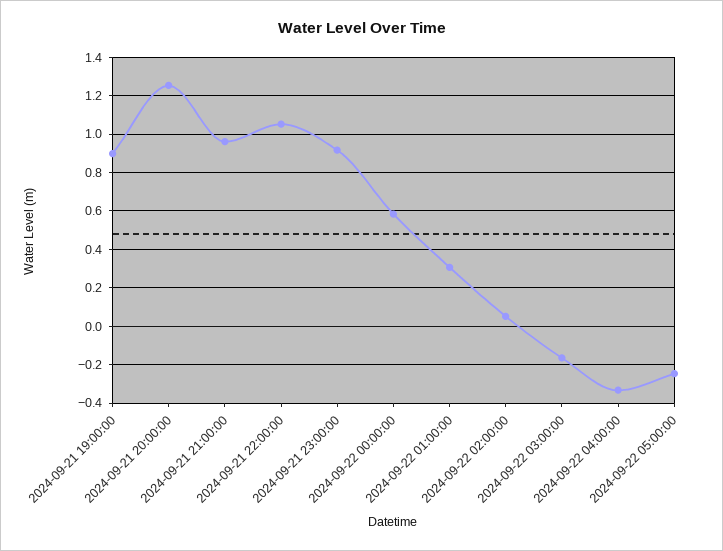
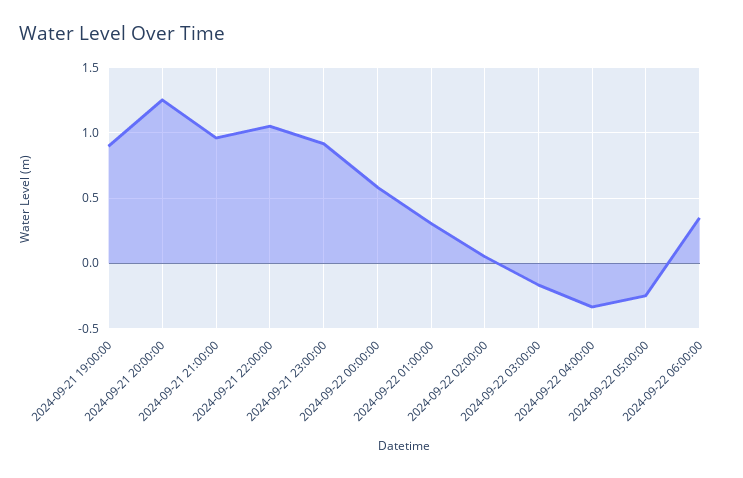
2024-09-22 06:00:00: none -> 0.35

